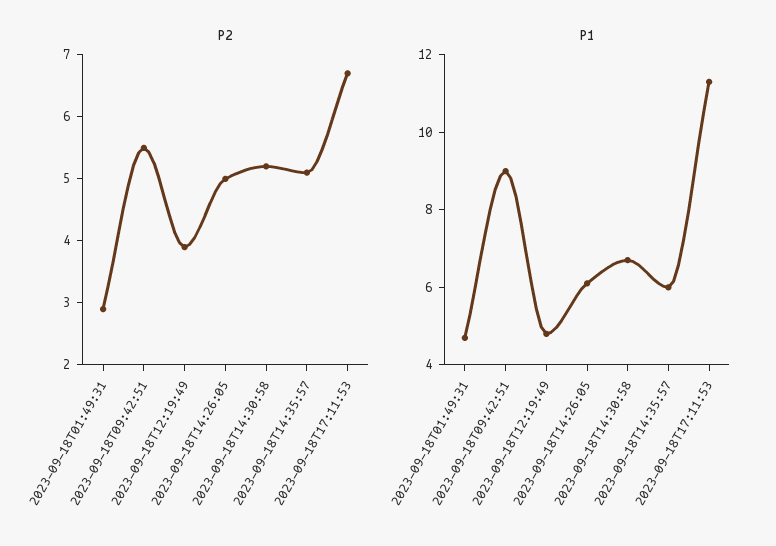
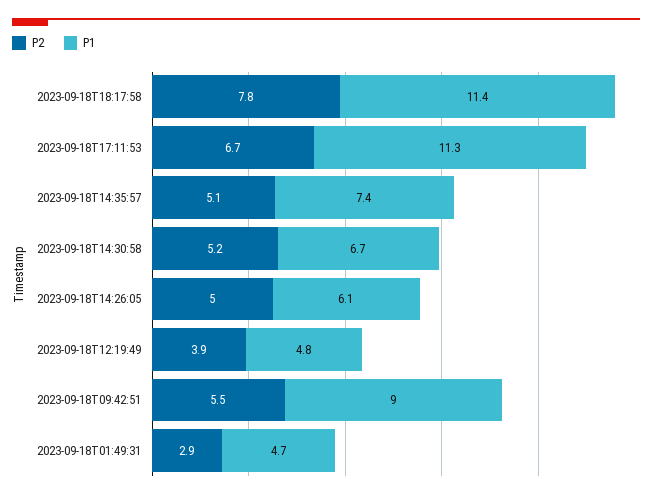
P1, 2023-09-18T14:35:57: 6 -> 7.4
P2, 2023-09-18T18:17:58: none -> 7.8
P1, 2023-09-18T18:17:58: none -> 11.4

